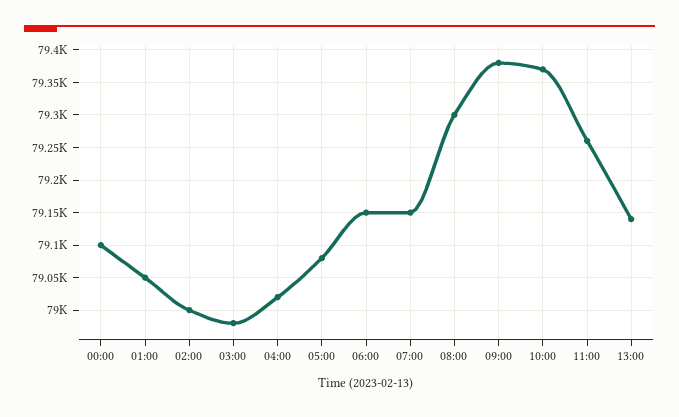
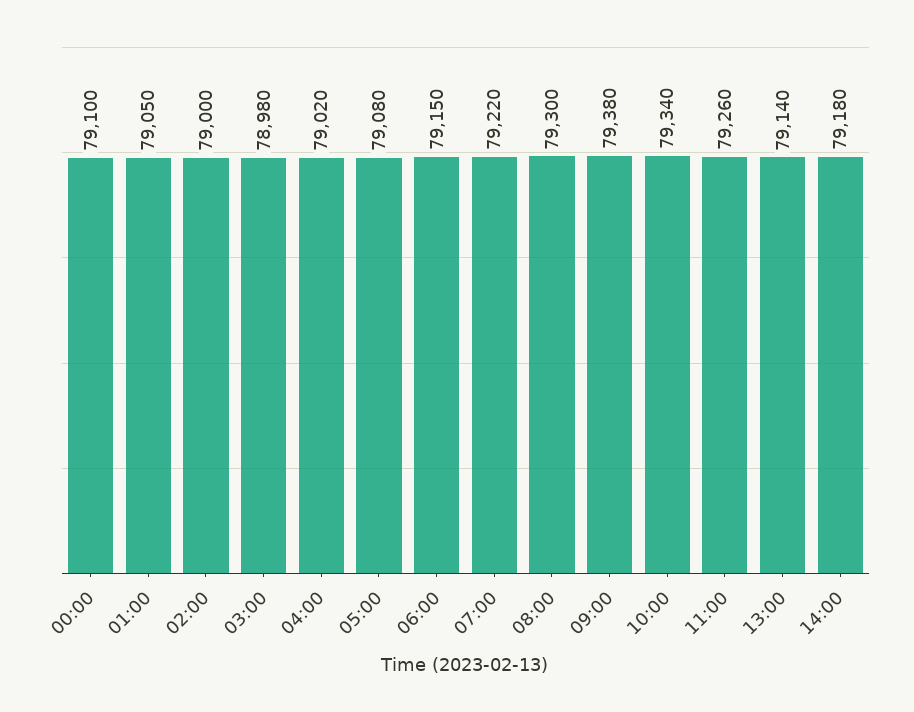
07:00: 79150 -> 79220
10:00: 79370 -> 79340
14:00: none -> 79180

